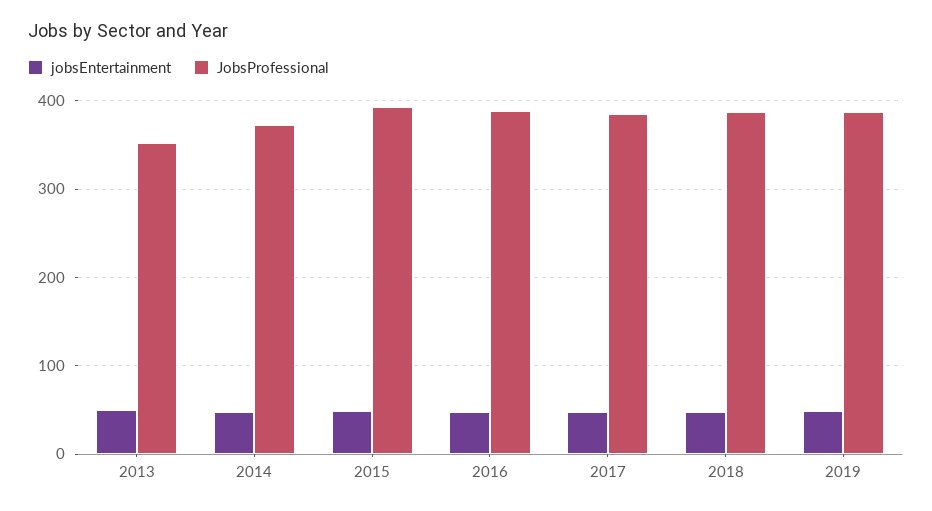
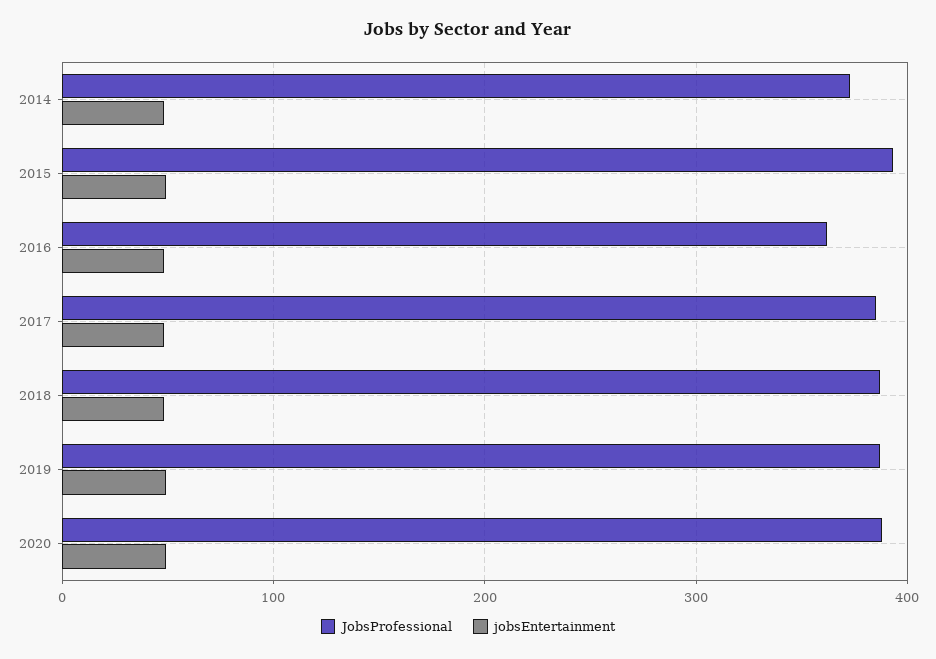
jobsEntertainment, 2013: 50 -> none
JobsProfessional, 2013: 350 -> none
JobsProfessional, 2016: 390 -> 360
JobsProfessional, 2020: none -> 390
jobsEntertainment, 2020: none -> 50

